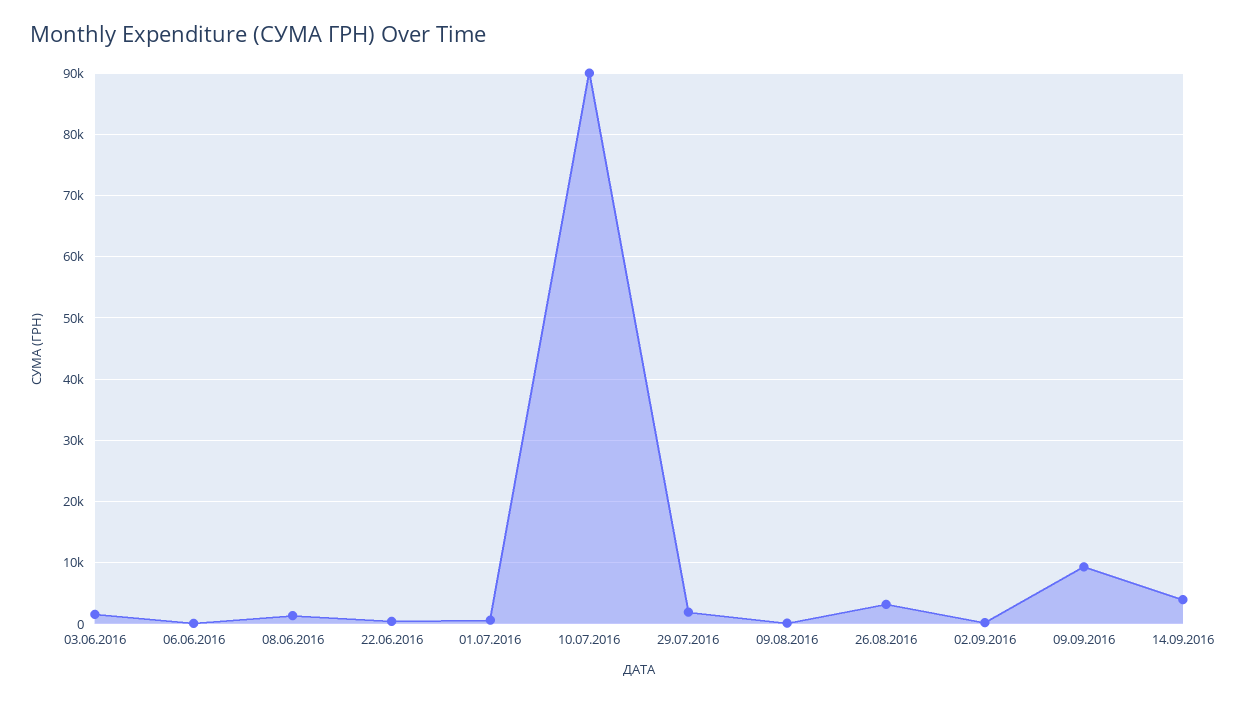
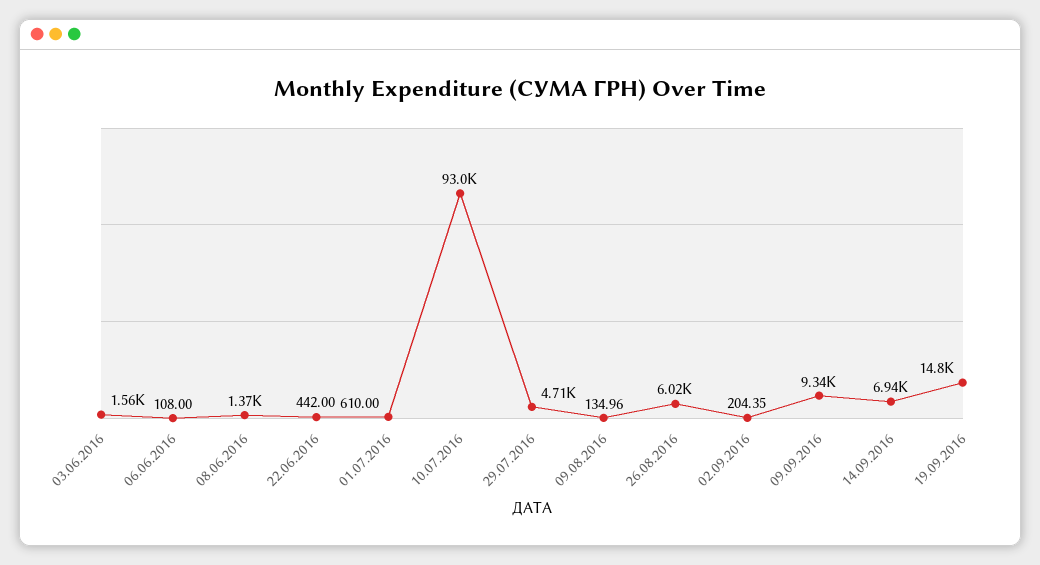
10.07.2016: 90000 -> 93000
29.07.2016: 2000 -> 4710
26.08.2016: 3000 -> 6020
14.09.2016: 4000 -> 6940
19.09.2016: none -> 14800

